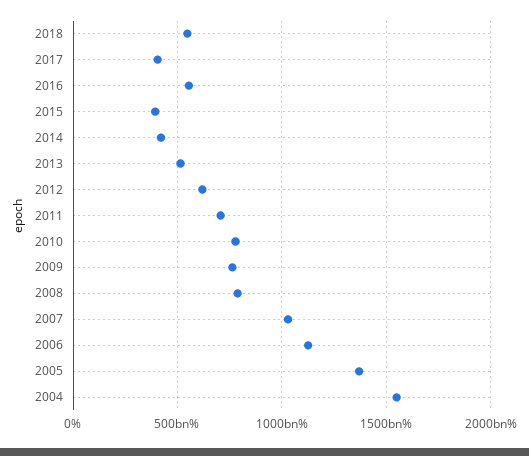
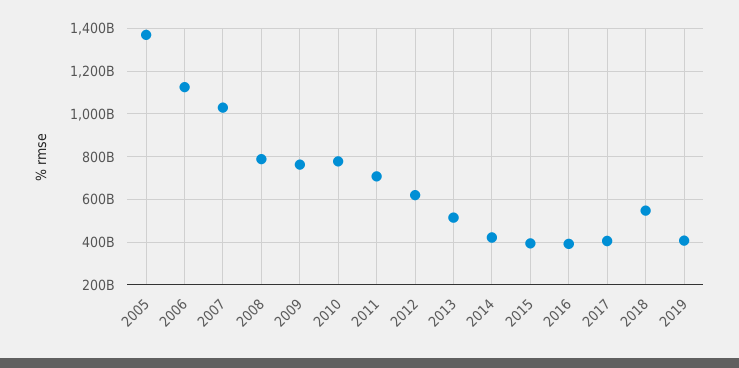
2016: 550000000000 -> 400000000000
2004: 1550000000000 -> none
2019: none -> 400000000000

